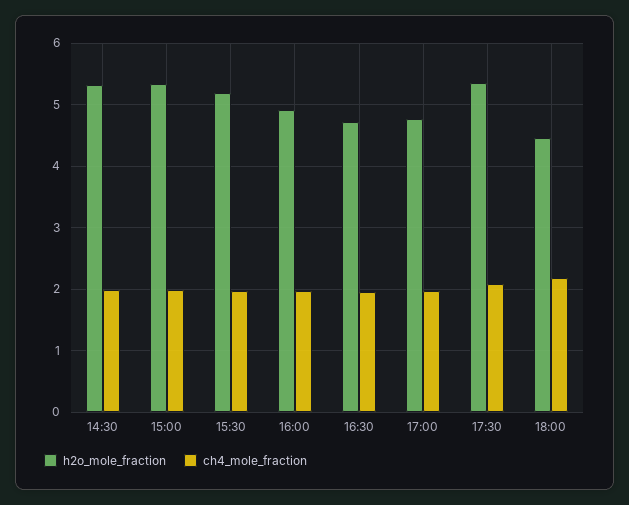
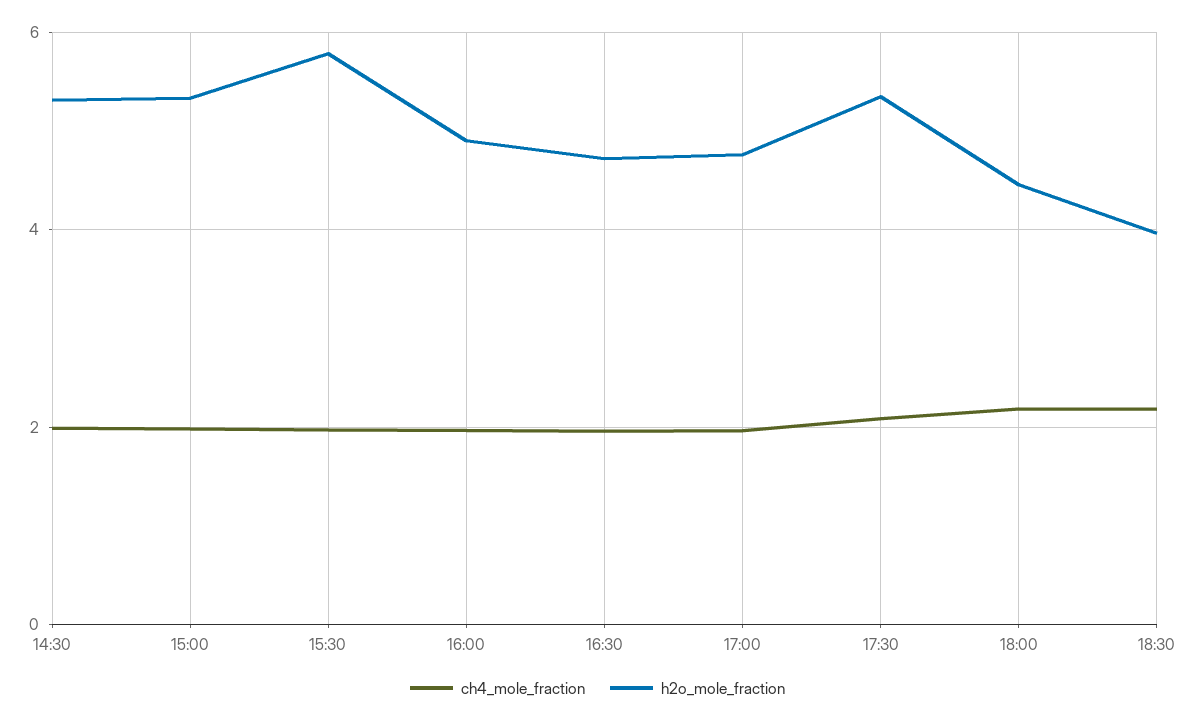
h2o_mole_fraction, 15:30: 5.2 -> 5.8
ch4_mole_fraction, 18:30: none -> 2.2
h2o_mole_fraction, 18:30: none -> 4

